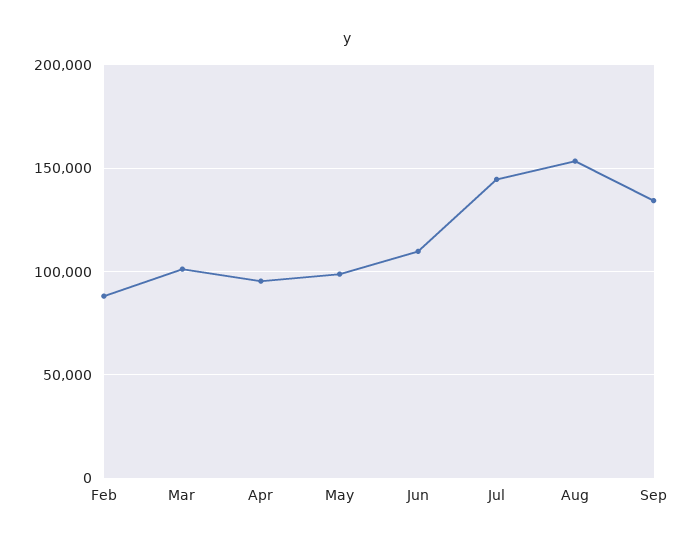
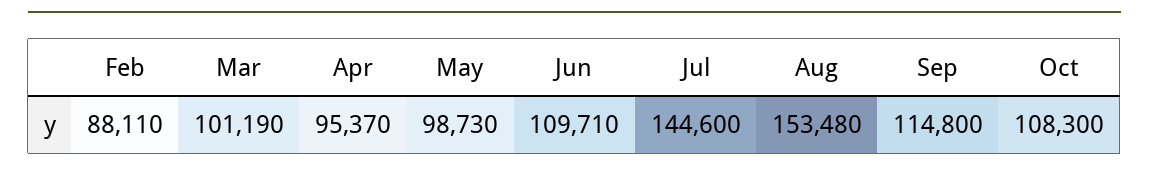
Sep: 135000 -> 114800
Oct: none -> 108300

